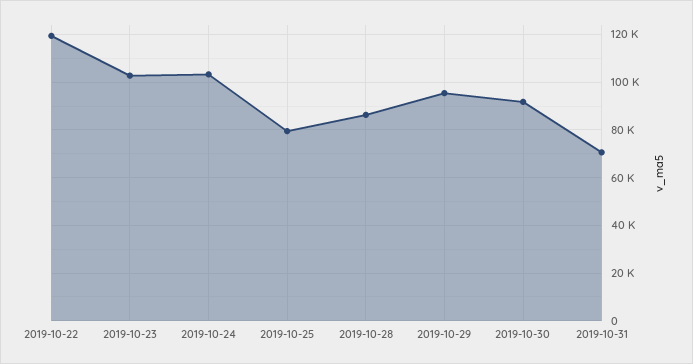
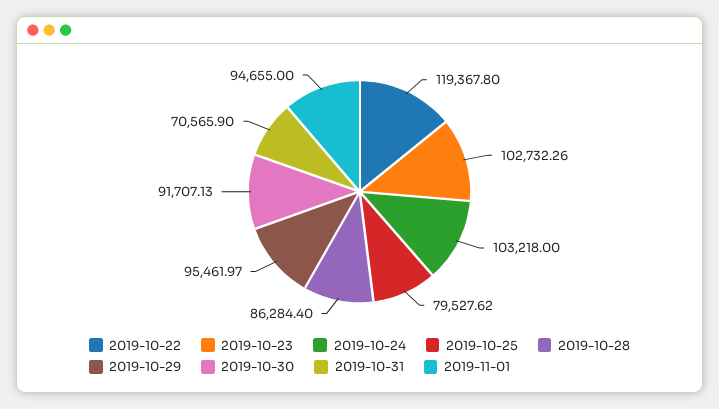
2019-11-01: none -> 94655

